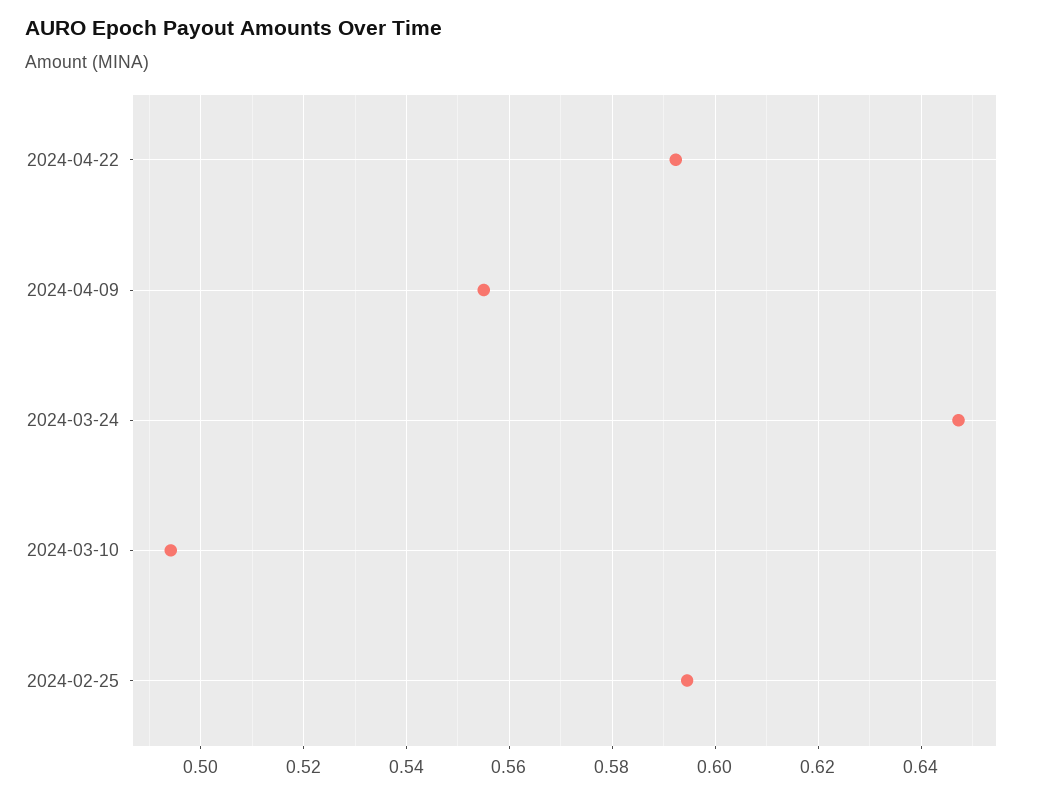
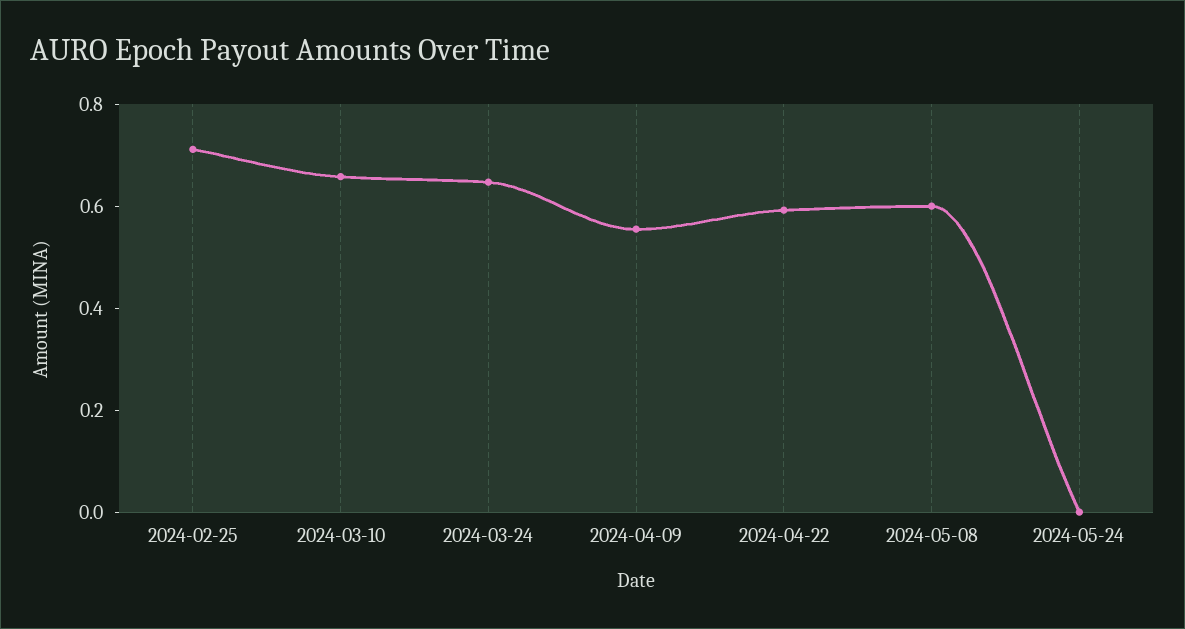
2024-03-10: 0.494 -> 0.65
2024-02-25: 0.594 -> 0.7
2024-05-08: none -> 0.6
2024-05-24: none -> 0

